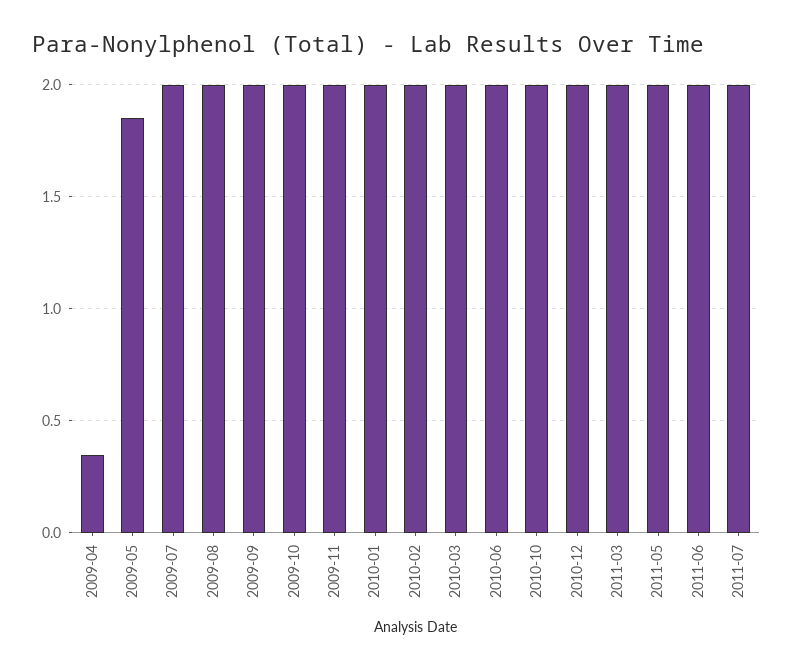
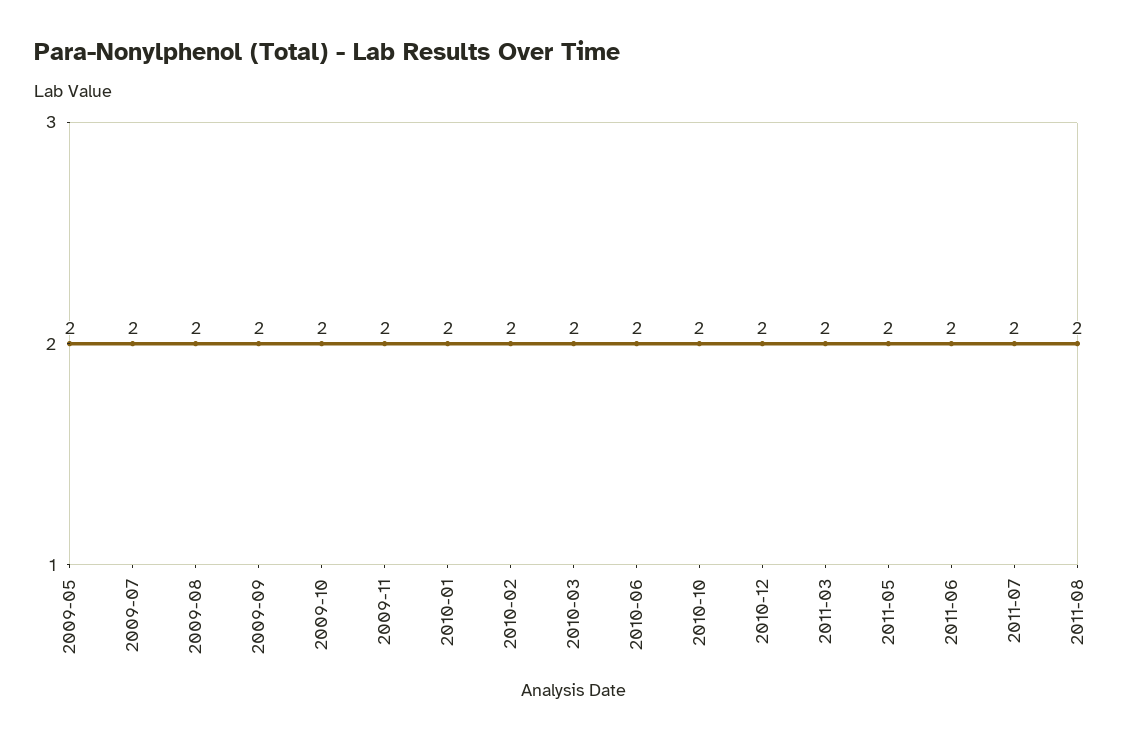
2009-04: 0.35 -> none
2009-05: 1.85 -> 2
2011-08: none -> 2

